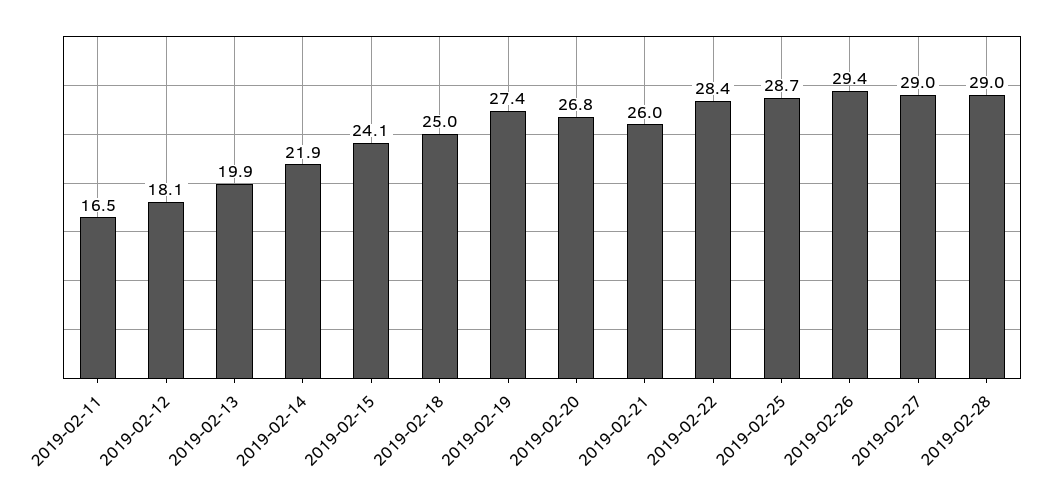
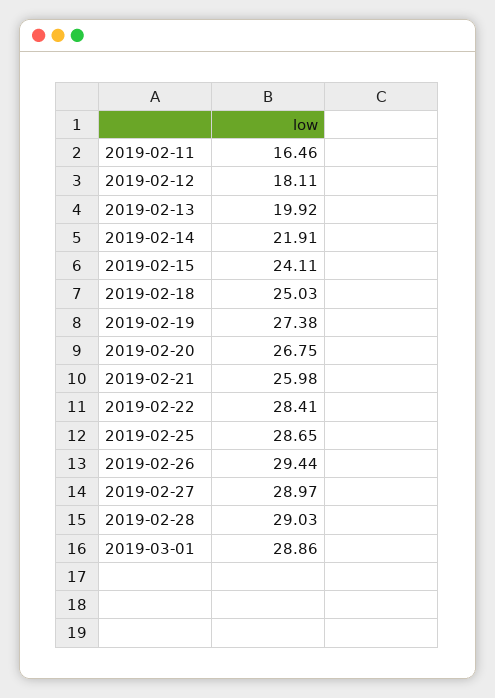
2019-03-01: none -> 28.86

